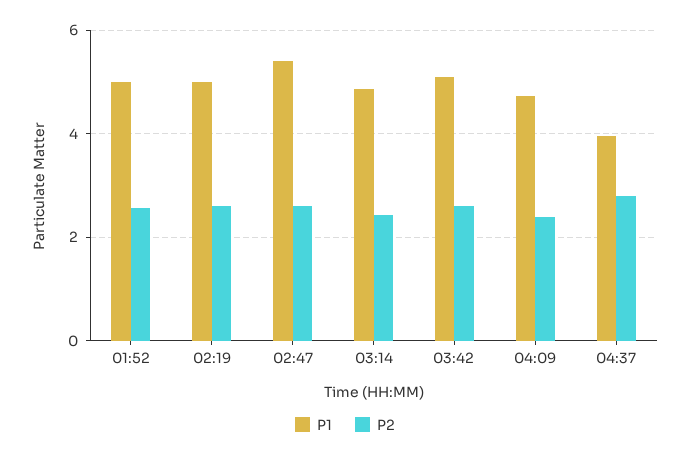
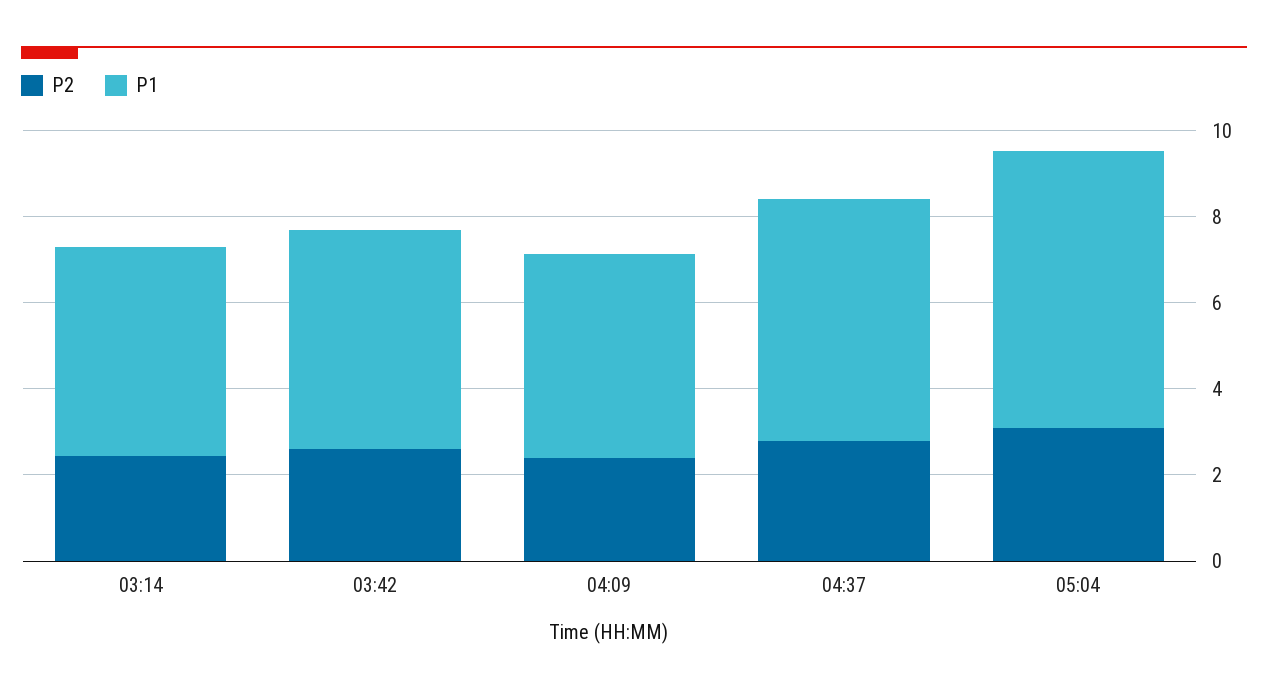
P1, 01:52: 5 -> none
P2, 01:52: 2.6 -> none
P1, 02:19: 5 -> none
P2, 02:19: 2.6 -> none
P1, 02:47: 5.4 -> none
P2, 02:47: 2.6 -> none
P1, 04:37: 4 -> 5.5
P2, 05:04: none -> 3
P1, 05:04: none -> 6.5

